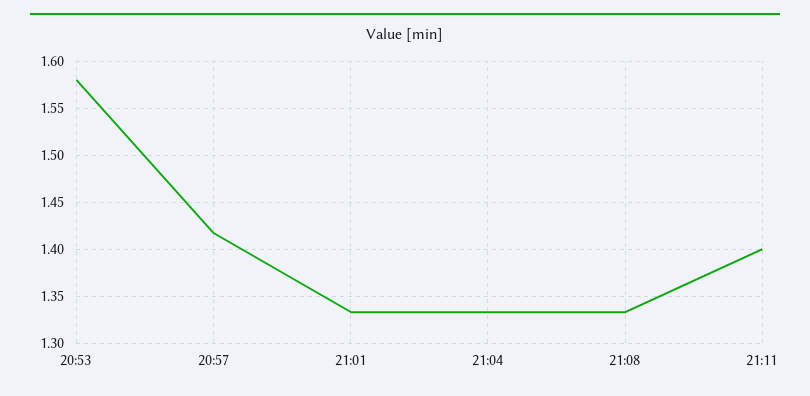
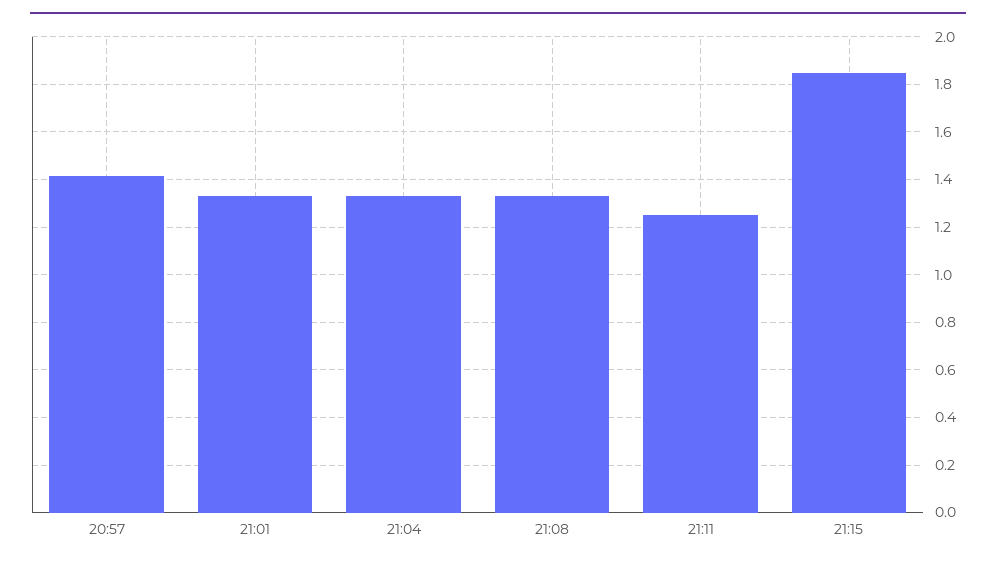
20:53: 1.58 -> none
21:11: 1.4 -> 1.25
21:15: none -> 1.85

